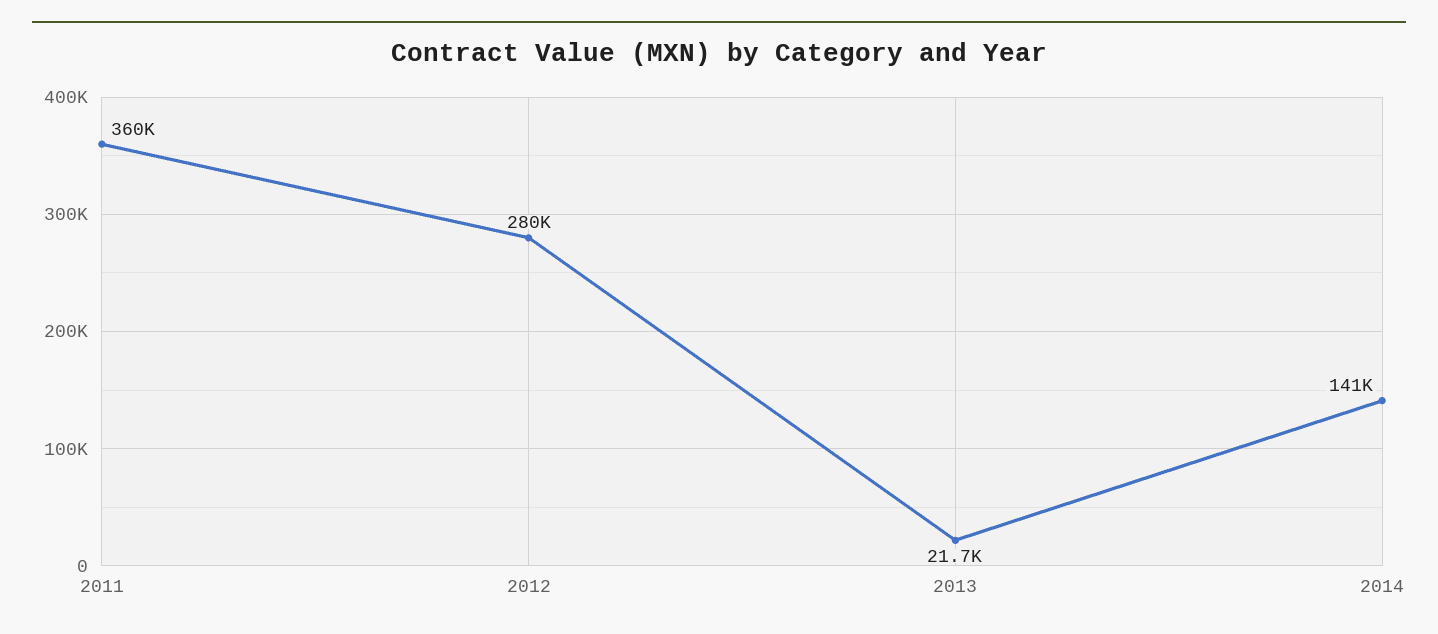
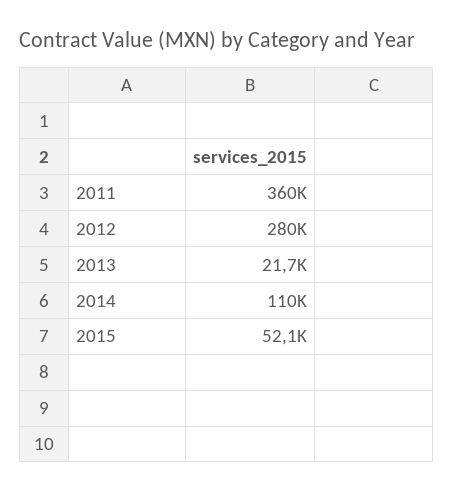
2014: 141000 -> 110000
2015: none -> 52100

